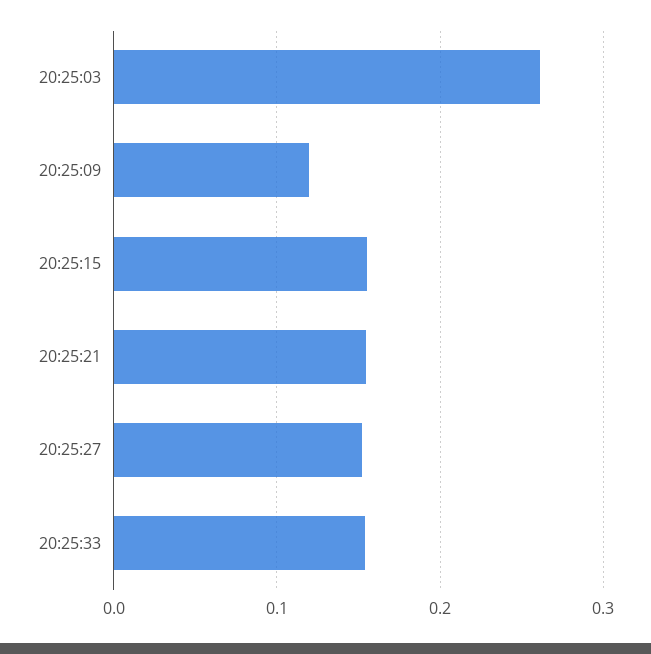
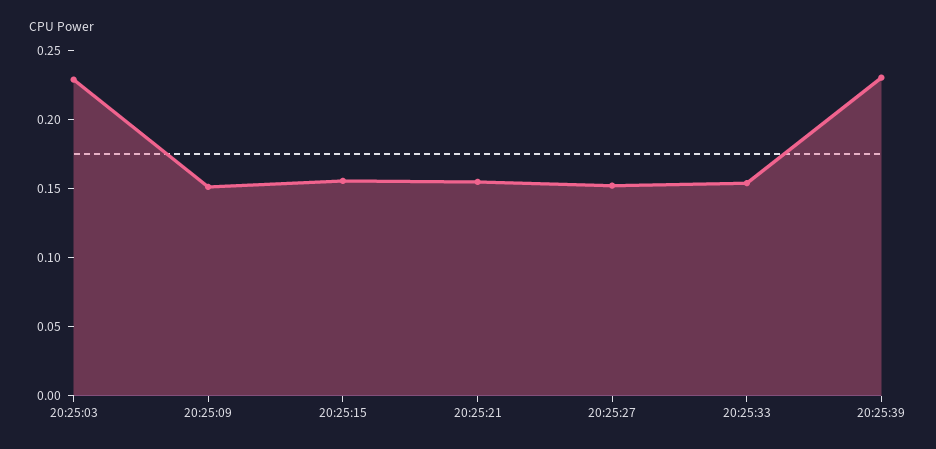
20:25:03: 0.26 -> 0.23
20:25:09: 0.12 -> 0.15
20:25:39: none -> 0.23

